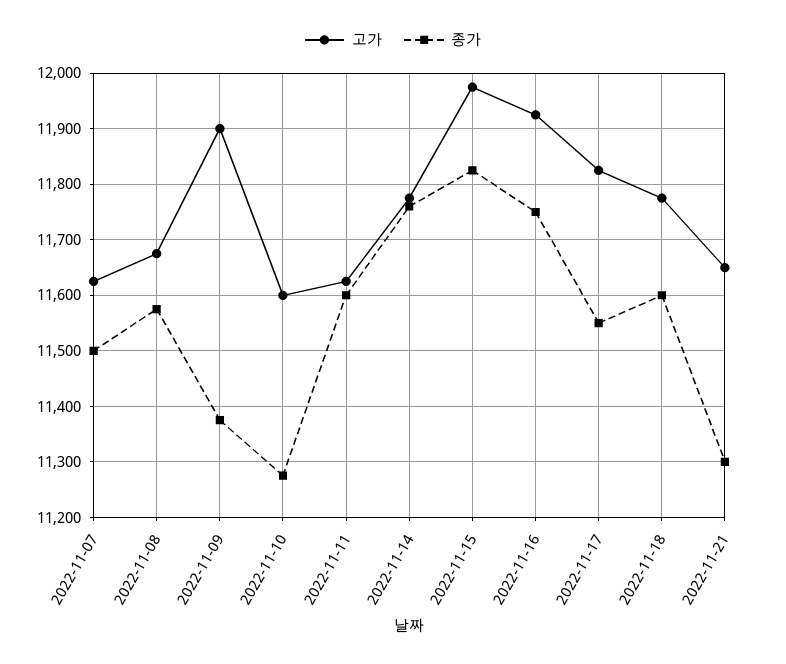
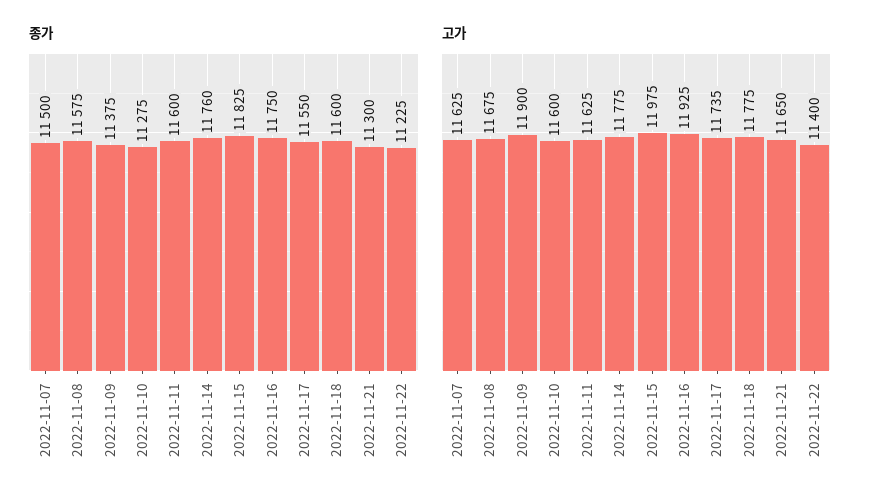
고가, 2022-11-17: 11820 -> 11735
종가, 2022-11-22: none -> 11225
고가, 2022-11-22: none -> 11400

